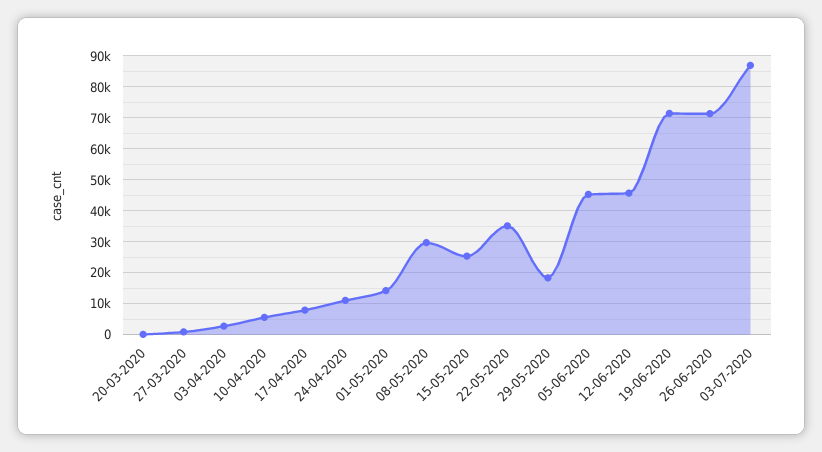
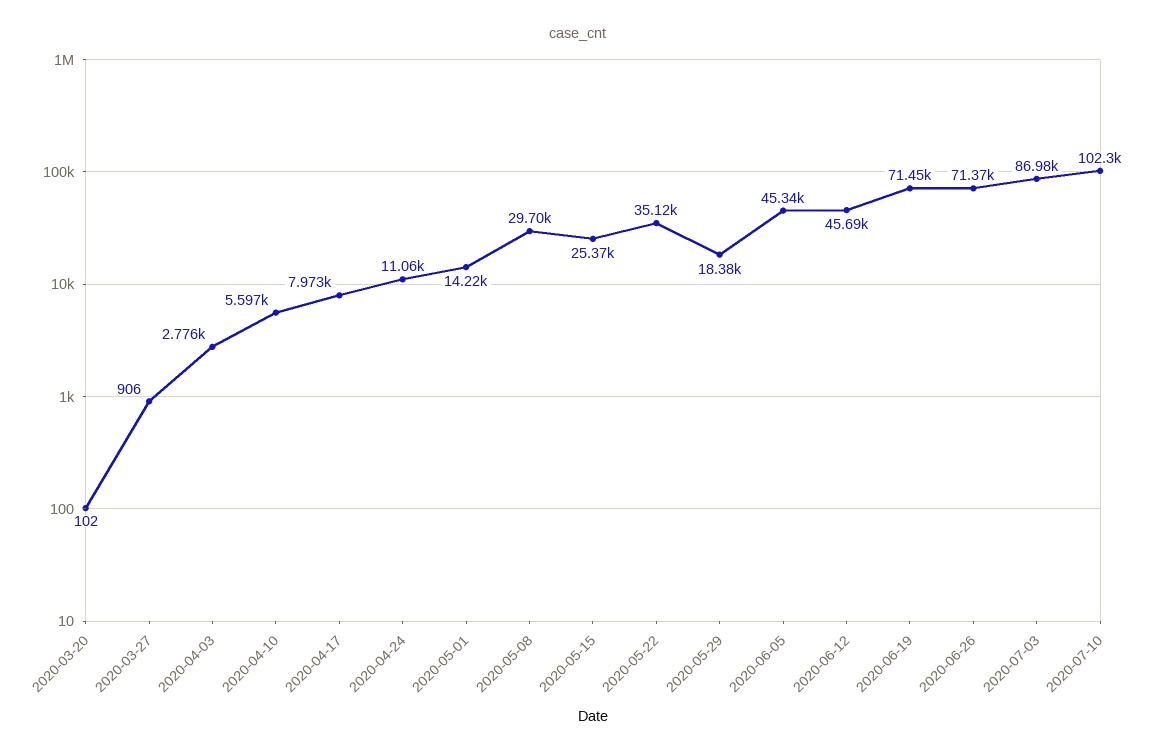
2020-07-10: none -> 102300

